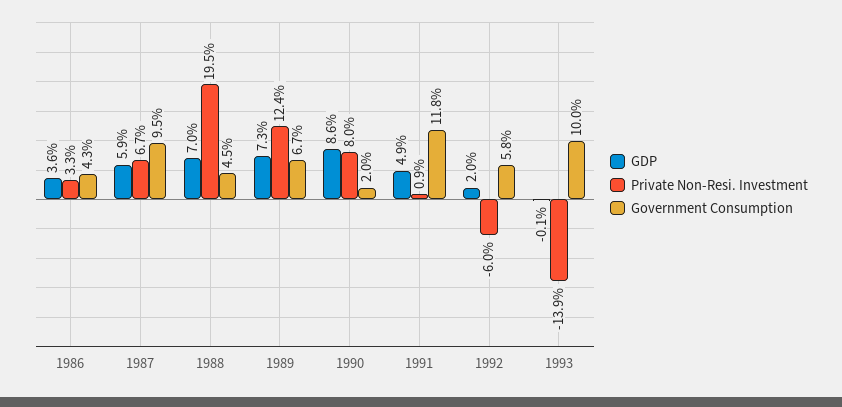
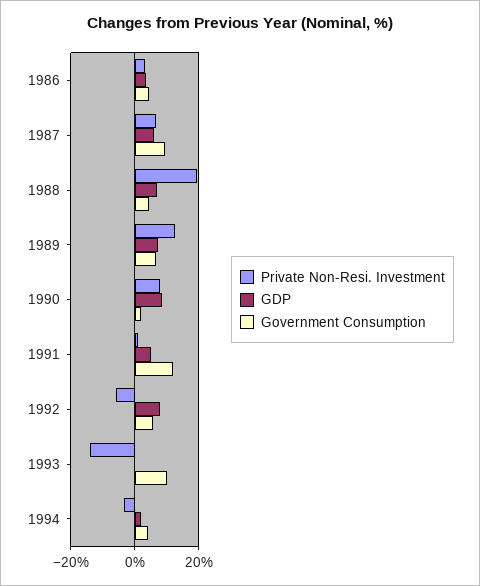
GDP, 1992: 2 -> 8
Private Non-Resi. Investment, 1994: none -> -4
GDP, 1994: none -> 2
Government Consumption, 1994: none -> 4

